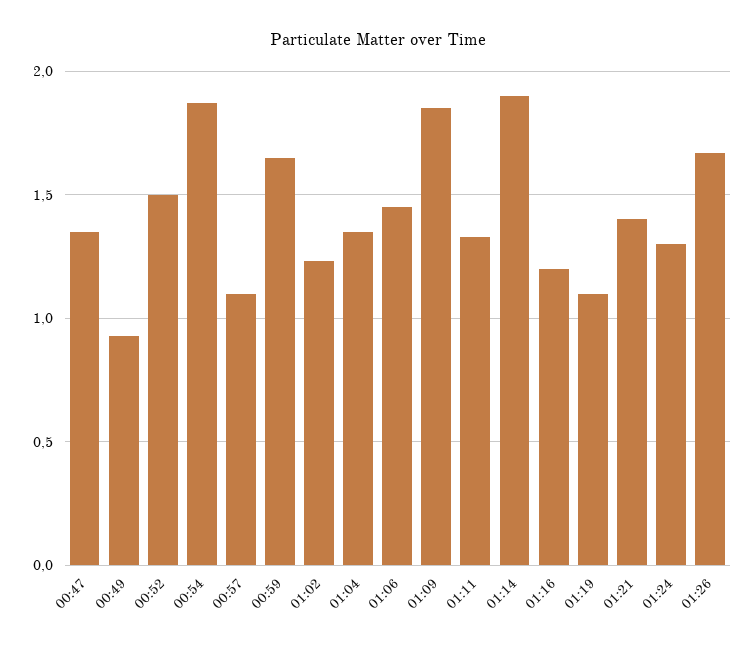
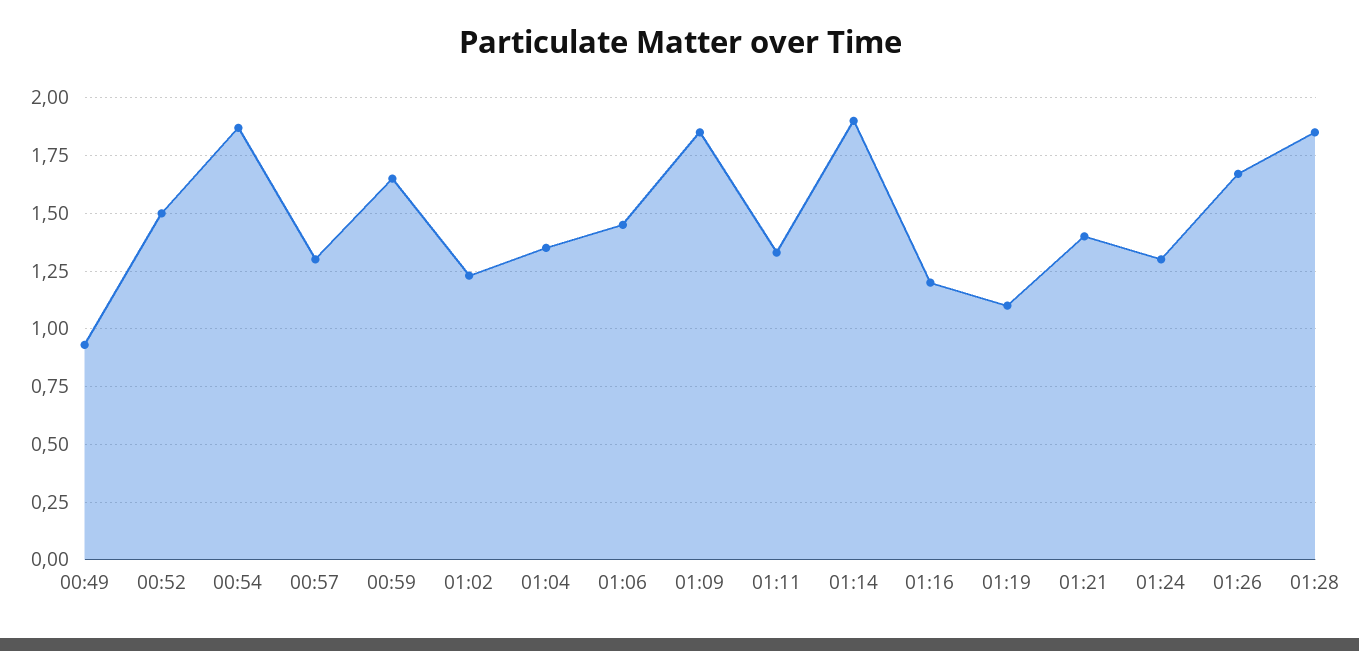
00:47: 1.35 -> none
00:57: 1.1 -> 1.3
01:28: none -> 1.85

